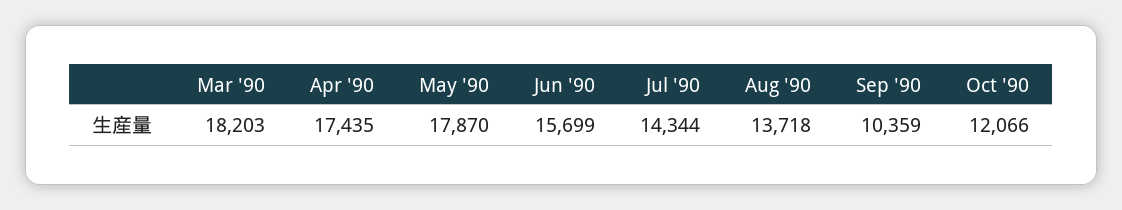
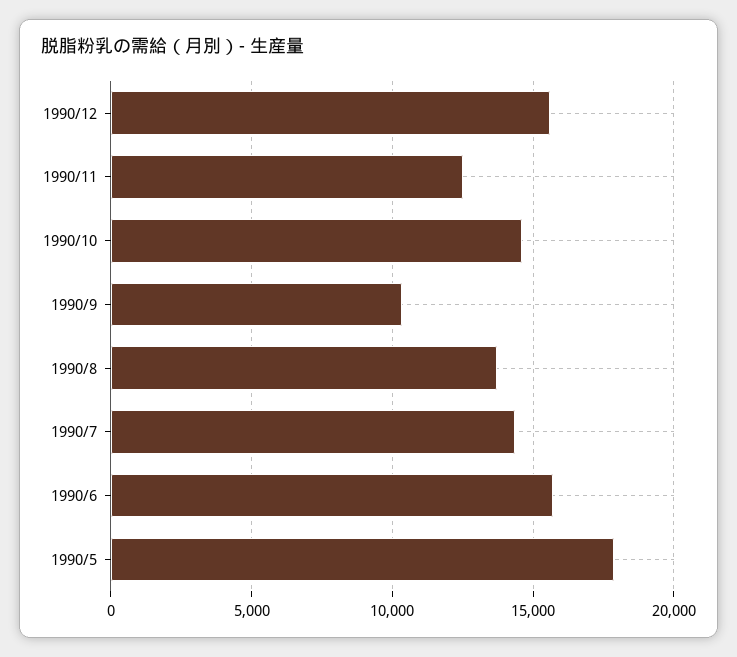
Mar '90: 18203 -> none
Apr '90: 17435 -> none
Oct '90: 12066 -> 14500
1990/12: none -> 15500
1990/11: none -> 12500

